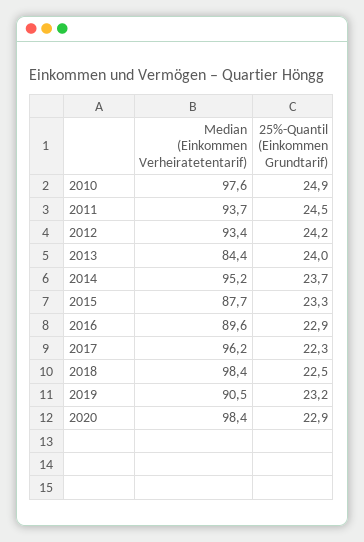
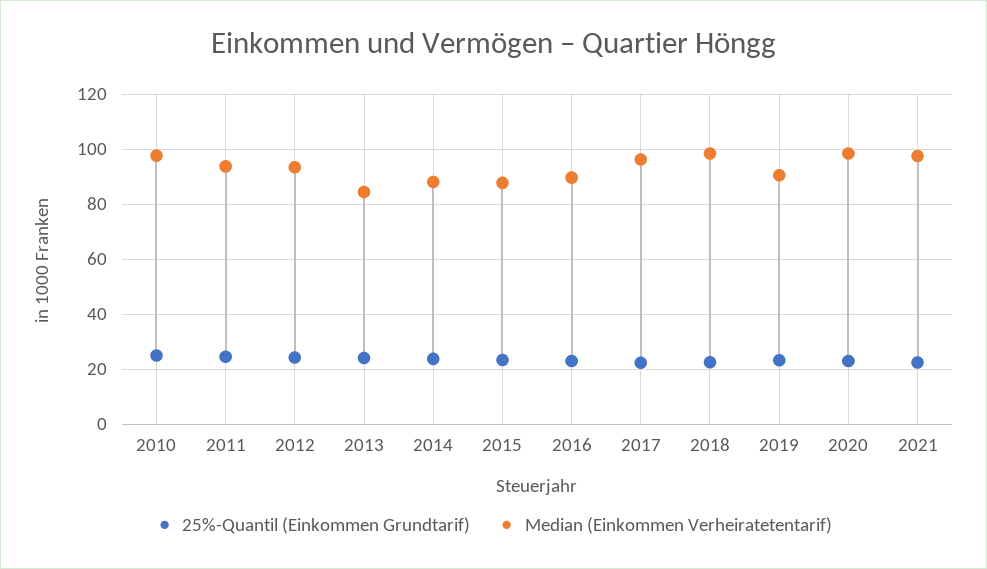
Median (Einkommen Verheiratetentarif), 2014: 95.2 -> 87.5
25%-Quantil (Einkommen Grundtarif), 2021: none -> 22.5
Median (Einkommen Verheiratetentarif), 2021: none -> 97.5

